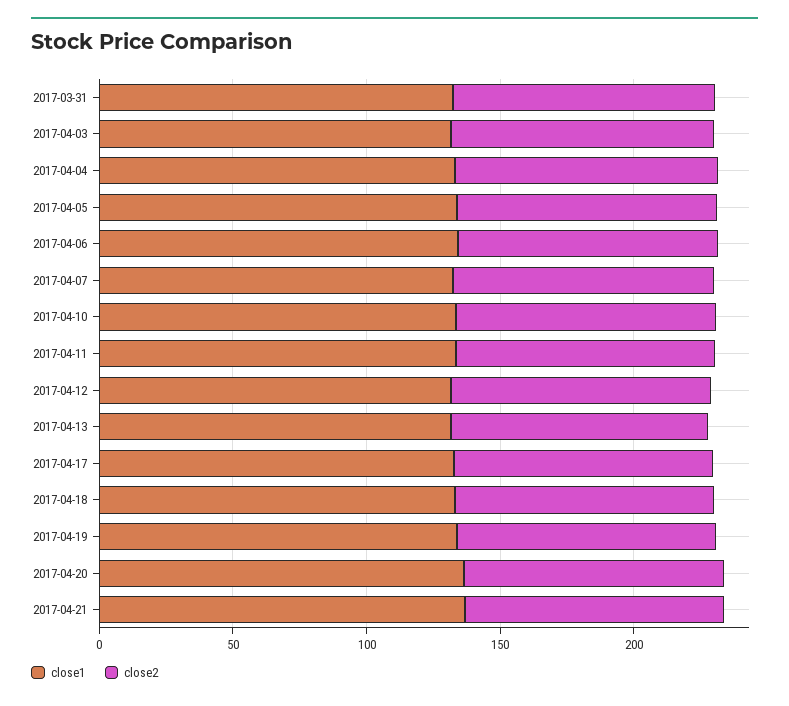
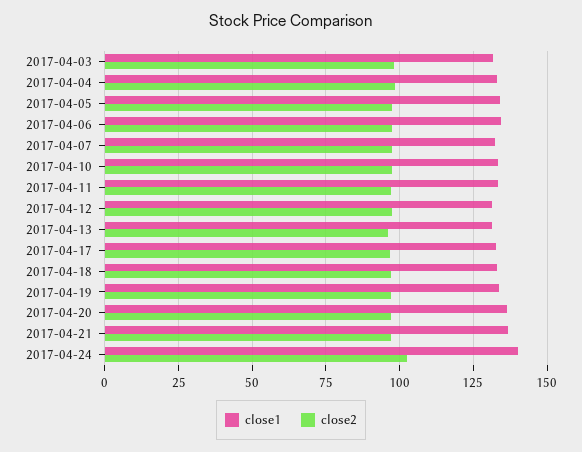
close1, 2017-03-31: 130 -> none
close2, 2017-03-31: 100 -> none
close1, 2017-04-24: none -> 140
close2, 2017-04-24: none -> 102.5

